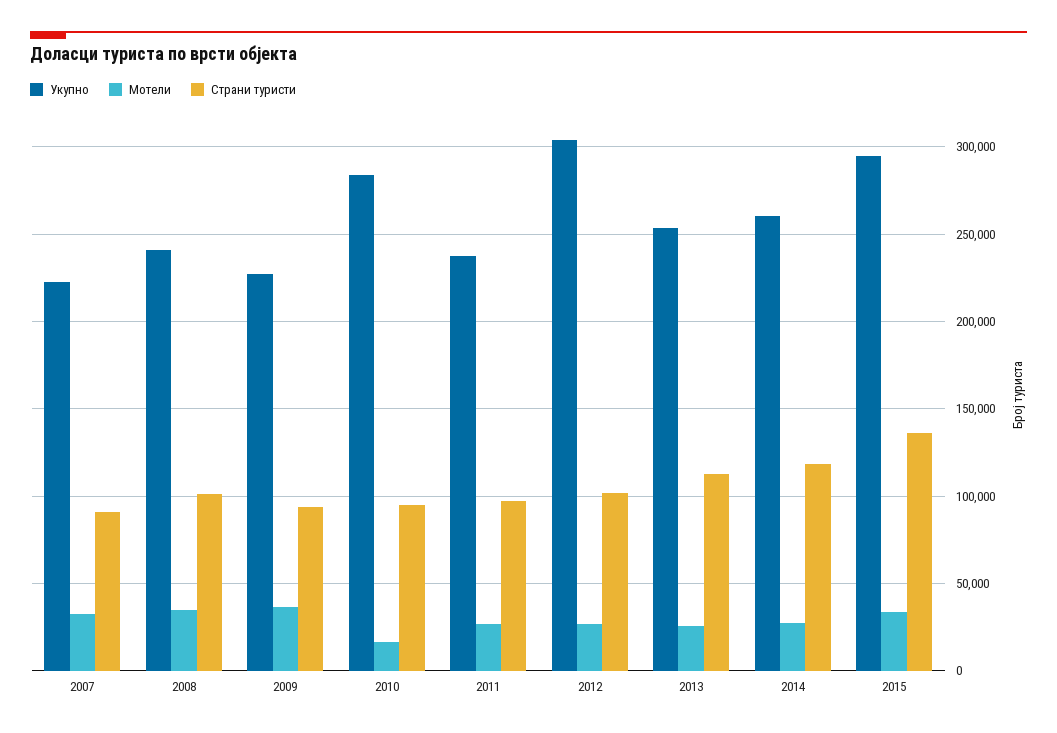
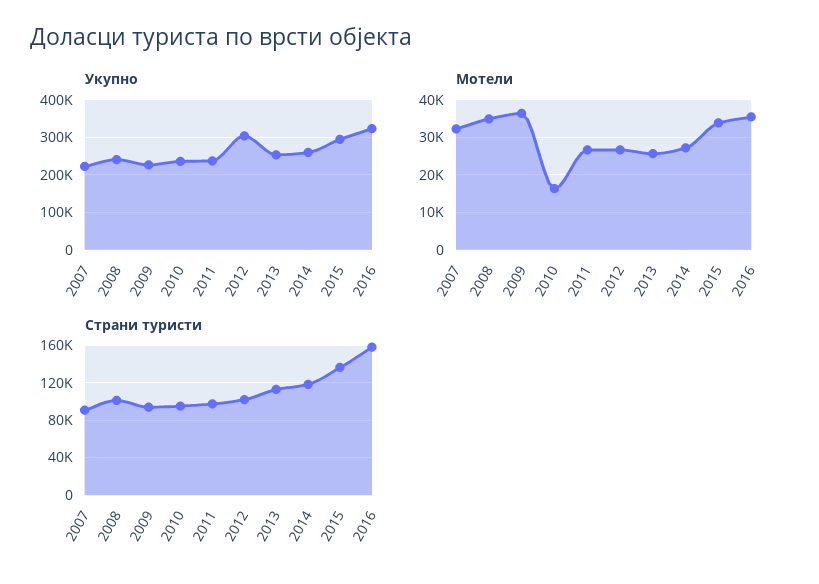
Укупно, 2010: 285000 -> 240000
Укупно, 2016: none -> 320000
Мотели, 2016: none -> 36000
Страни туристи, 2016: none -> 160000

